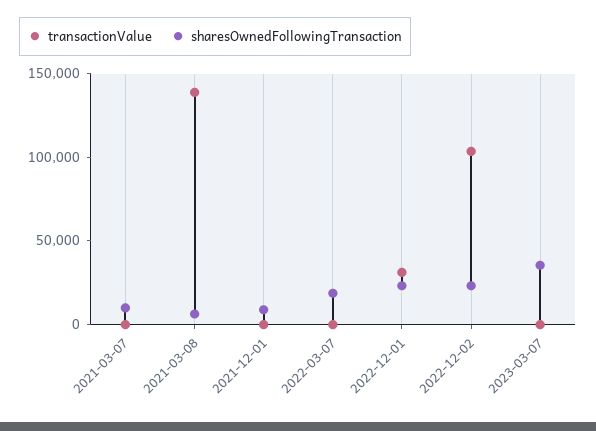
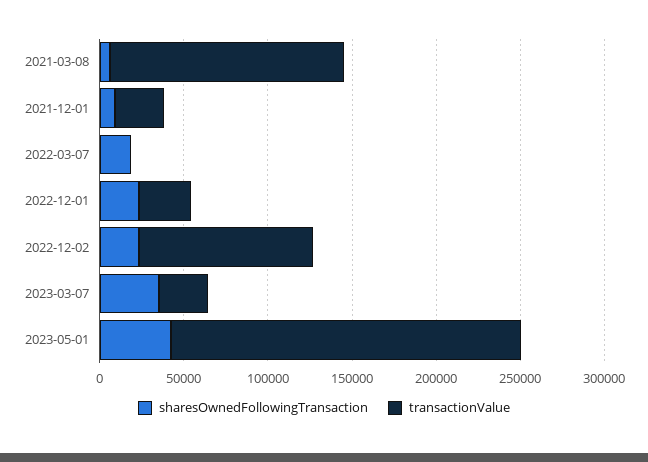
transactionValue, 2021-03-07: 0 -> none
sharesOwnedFollowingTransaction, 2021-03-07: 10000 -> none
transactionValue, 2021-12-01: 0 -> 30000
transactionValue, 2023-03-07: 0 -> 30000
sharesOwnedFollowingTransaction, 2023-05-01: none -> 40000
transactionValue, 2023-05-01: none -> 210000

